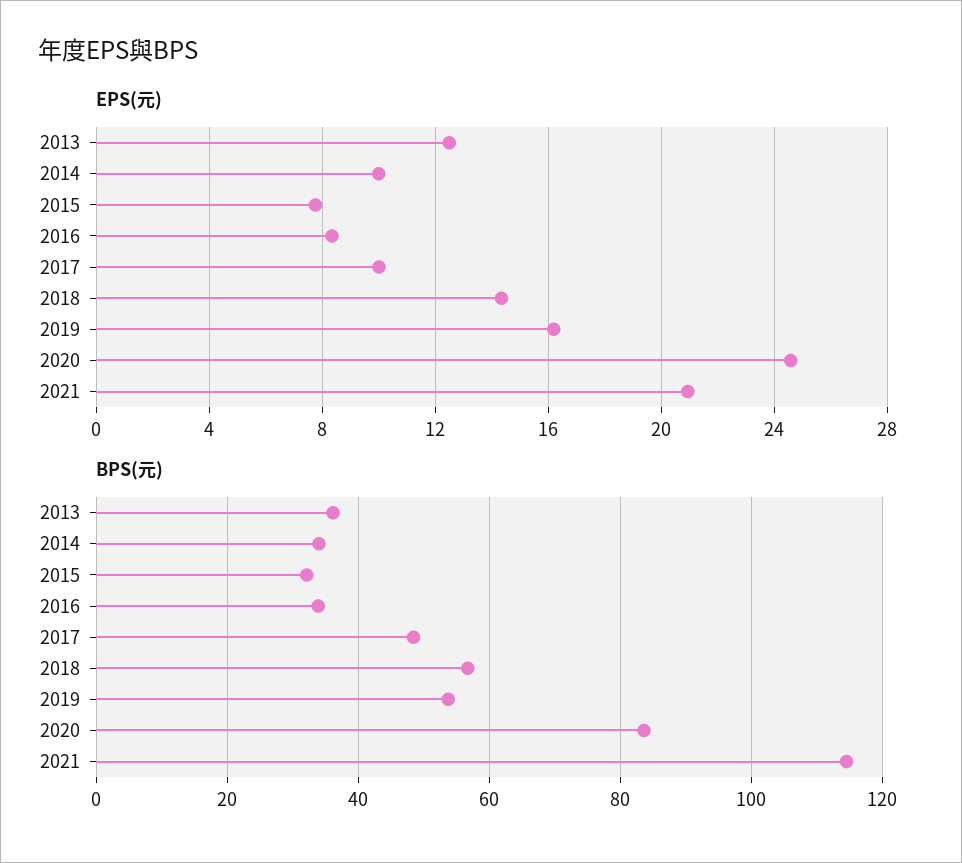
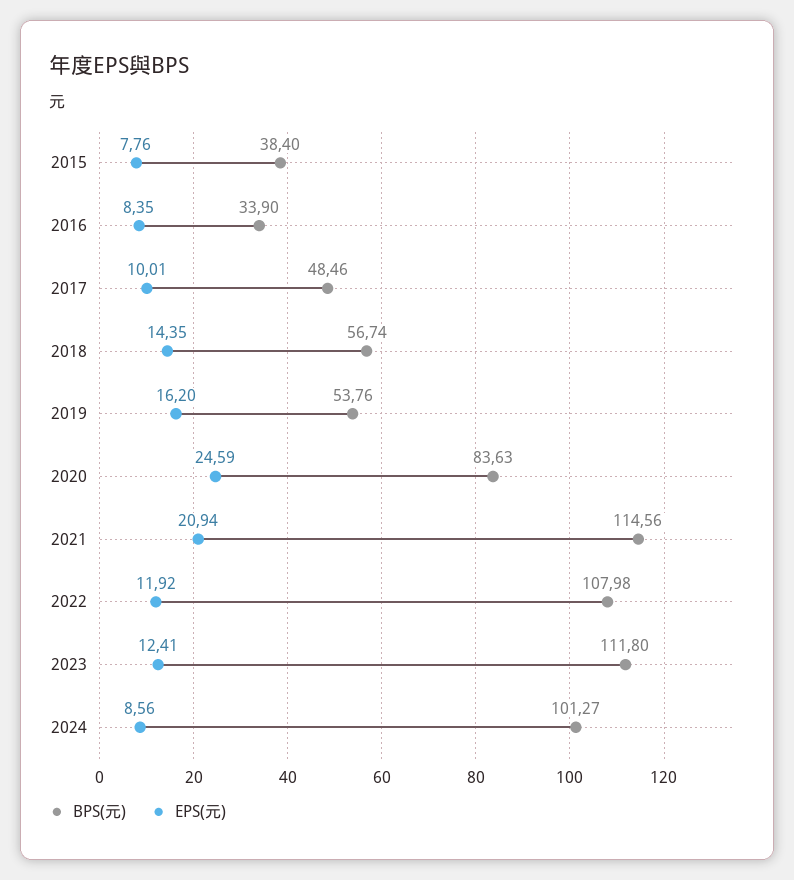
EPS(元), 2013: 12.5 -> none
EPS(元), 2014: 10 -> none
BPS(元), 2013: 36 -> none
BPS(元), 2014: 34 -> none
BPS(元), 2015: 32 -> 38.4
BPS(元), 2022: none -> 107.98
EPS(元), 2022: none -> 11.92
BPS(元), 2023: none -> 111.8
EPS(元), 2023: none -> 12.41
BPS(元), 2024: none -> 101.27
EPS(元), 2024: none -> 8.56

